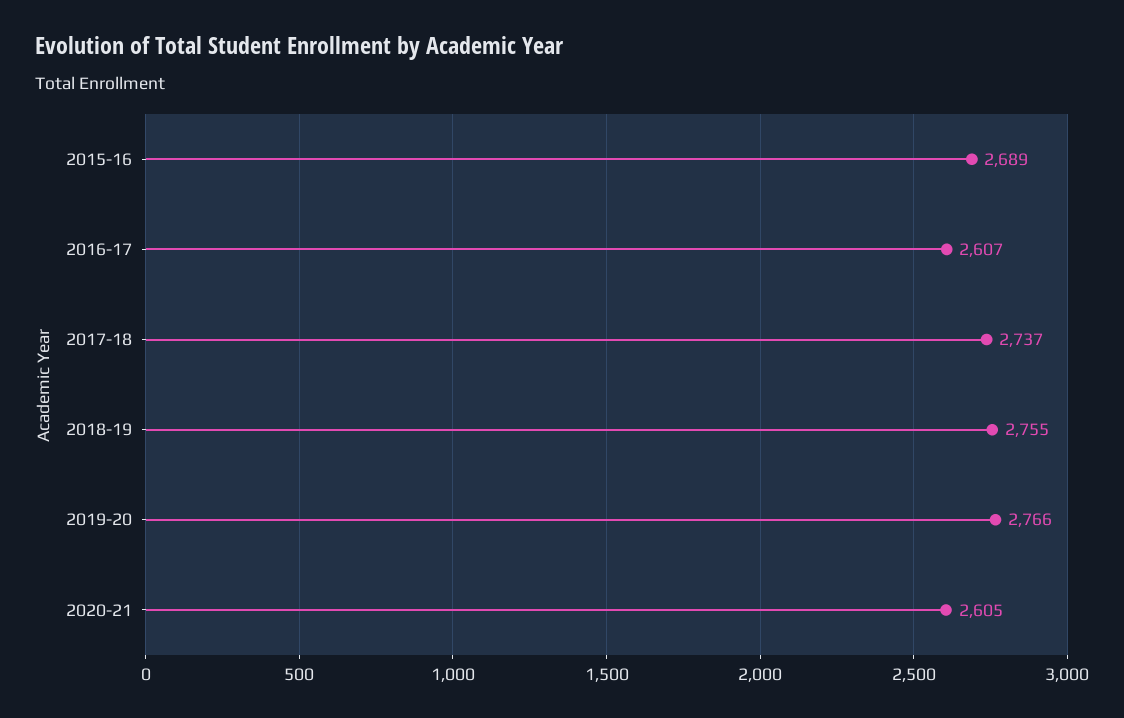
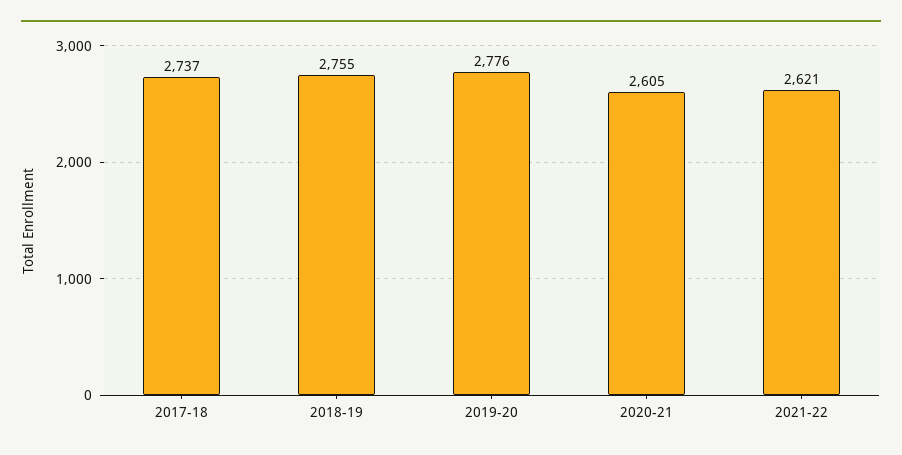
2015-16: 2689 -> none
2016-17: 2607 -> none
2019-20: 2766 -> 2776
2021-22: none -> 2621

